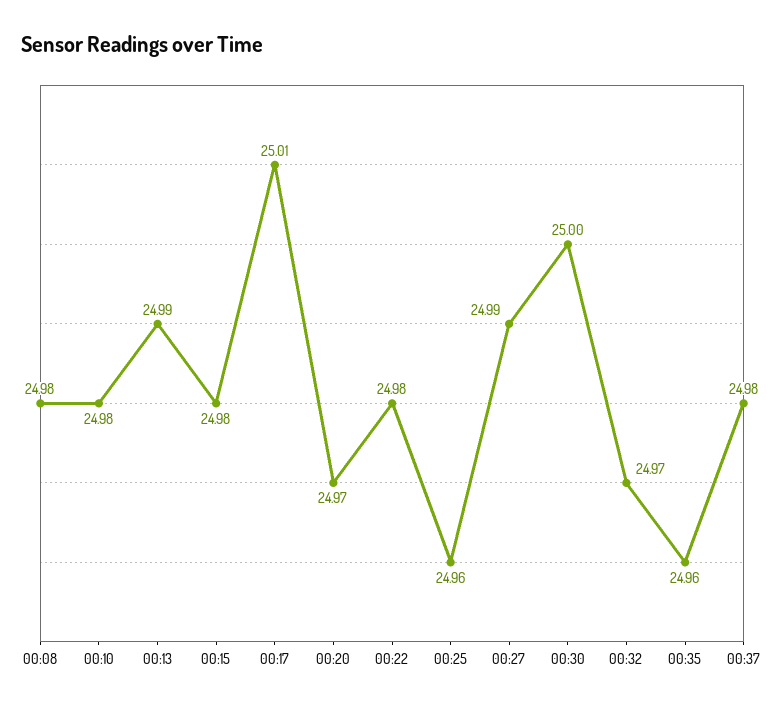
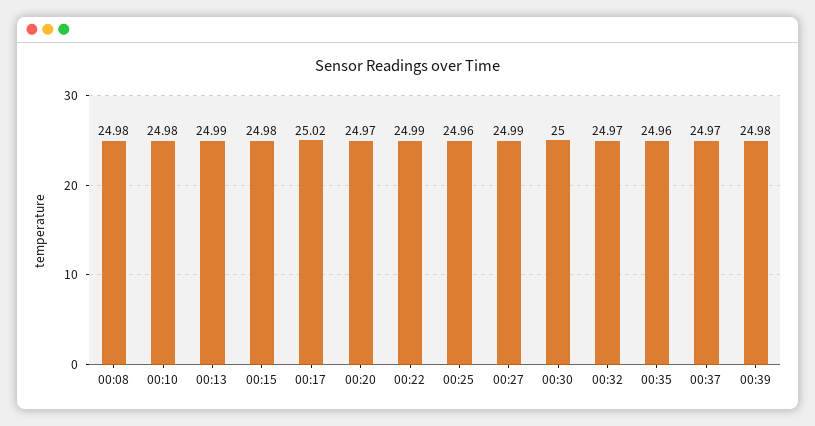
00:17: 25.01 -> 25.02
00:22: 24.98 -> 24.99
00:37: 24.98 -> 24.97
00:39: none -> 24.98

